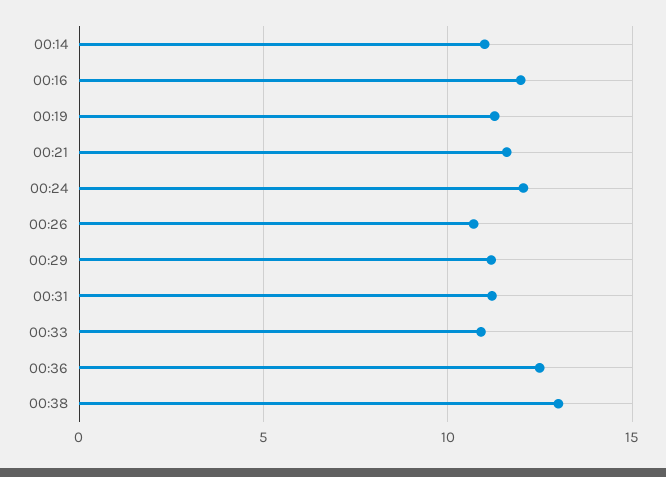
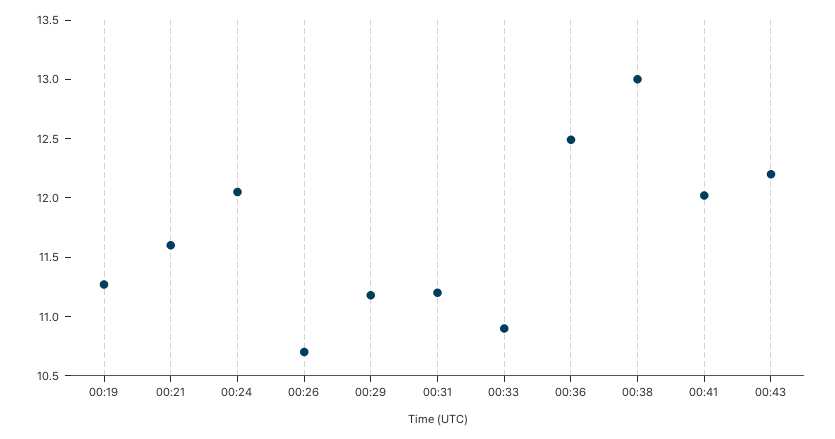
00:14: 11 -> none
00:16: 12 -> none
00:41: none -> 12
00:43: none -> 12.2

